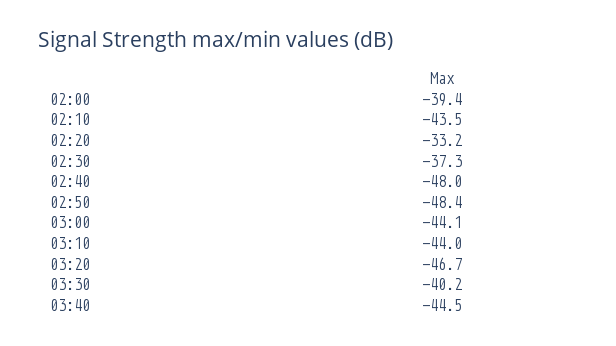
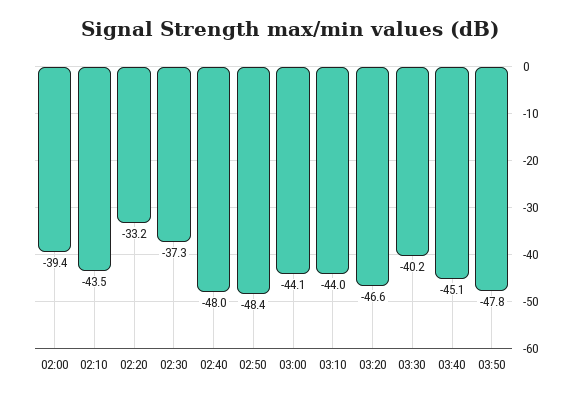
03:20: -46.7 -> -46.6
03:40: -44.5 -> -45.1
03:50: none -> -47.8

